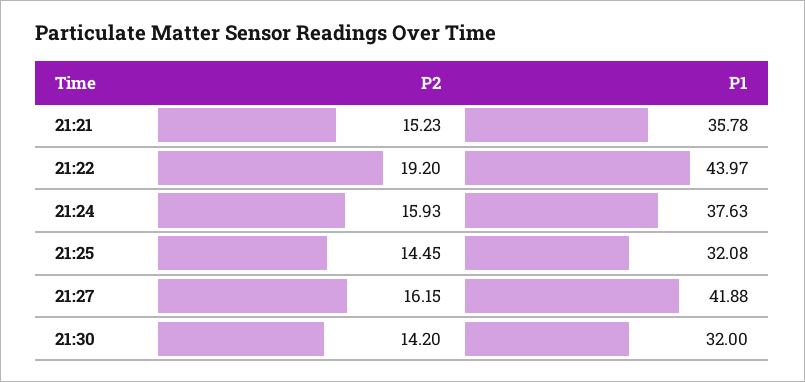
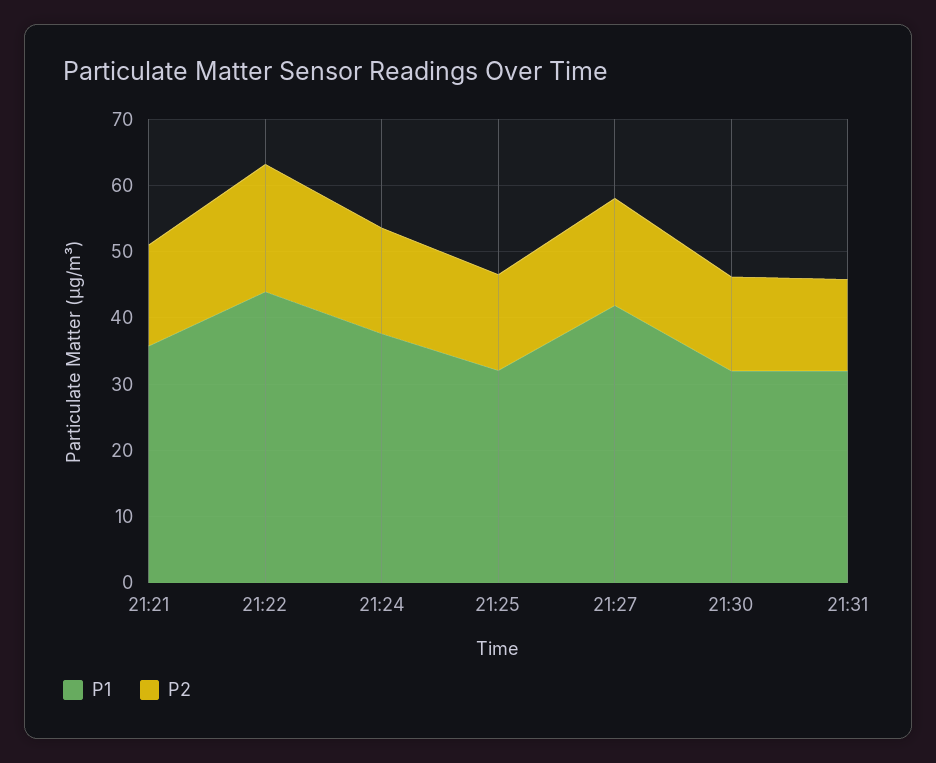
P1, 21:31: none -> 32
P2, 21:31: none -> 14

